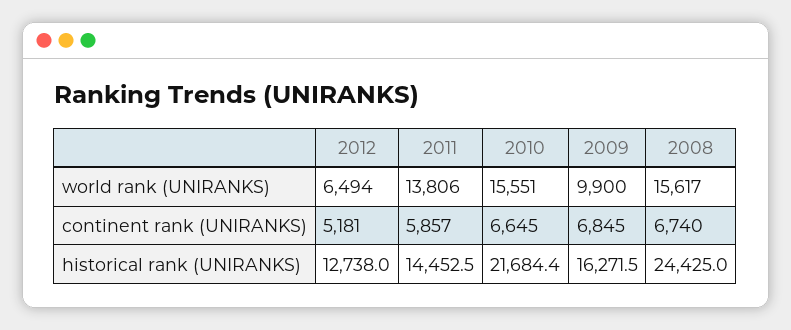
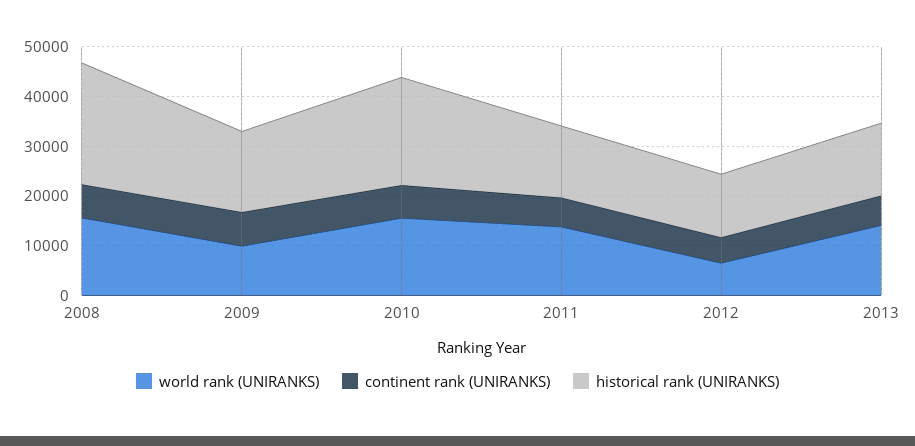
world rank (UNIRANKS), 2013: none -> 14000
continent rank (UNIRANKS), 2013: none -> 6000
historical rank (UNIRANKS), 2013: none -> 14000

